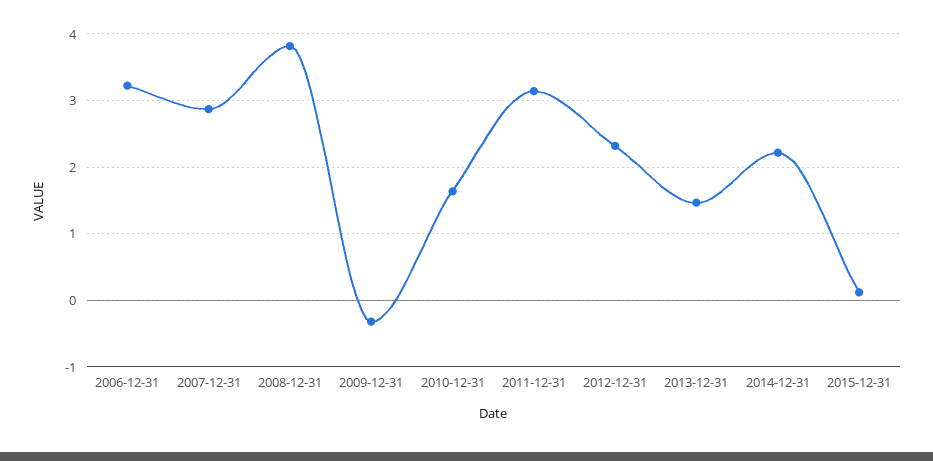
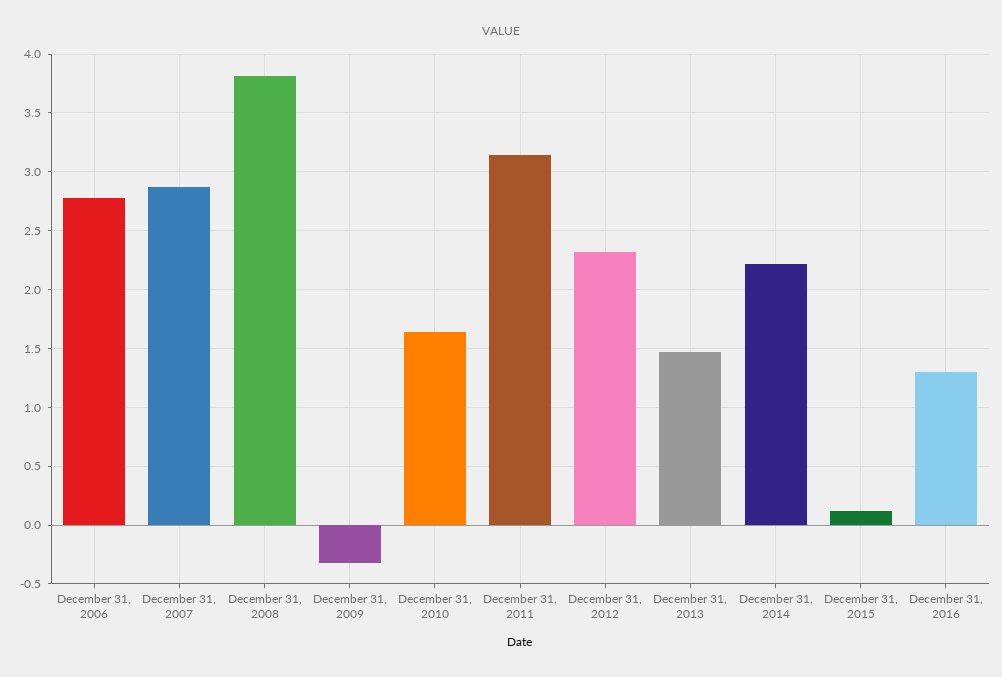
2006-12-31: 3.2 -> 2.8
December 31, 2016: none -> 1.3

